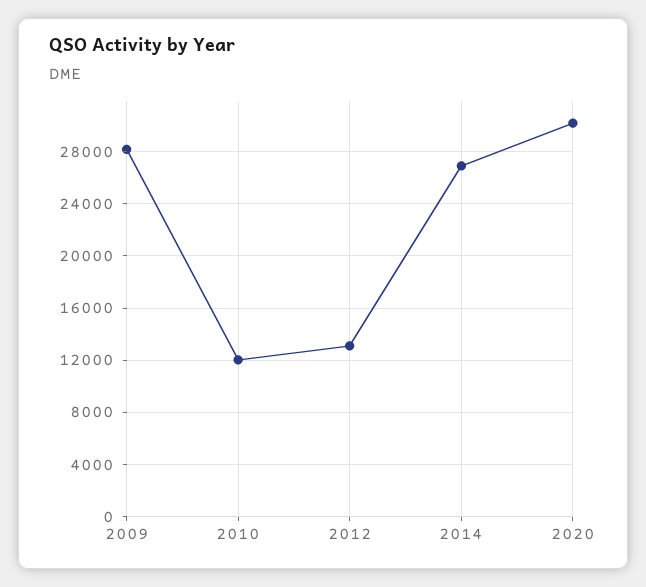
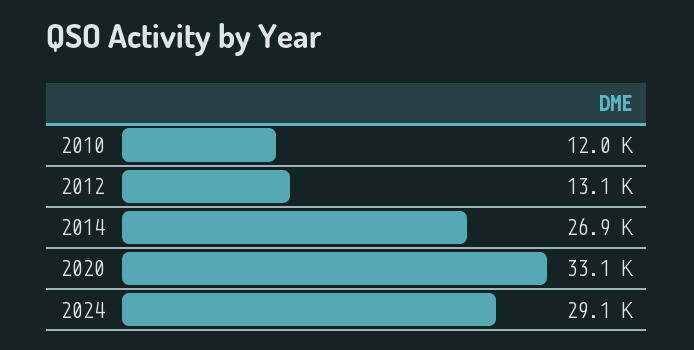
2009: 28000 -> none
2020: 30000 -> 33100
2024: none -> 29100

